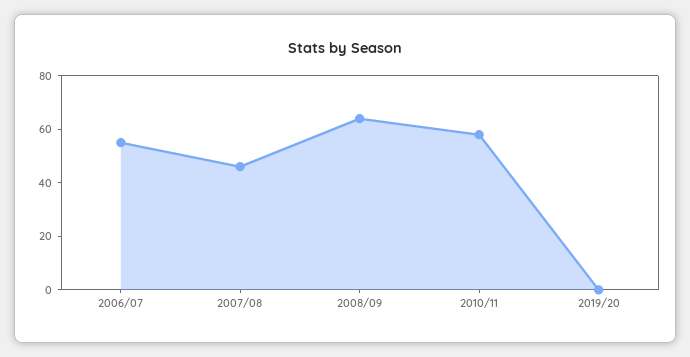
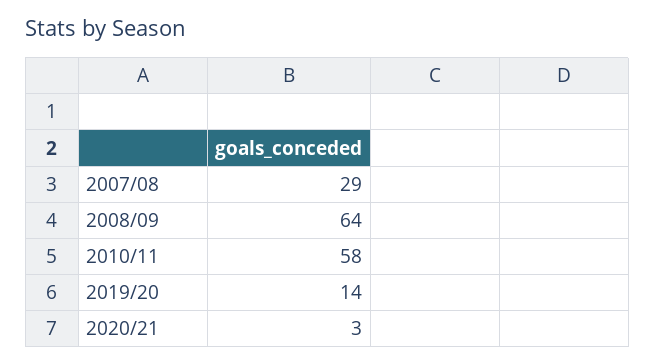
2006/07: 55 -> none
2007/08: 45 -> 29
2019/20: 0 -> 14
2020/21: none -> 3

